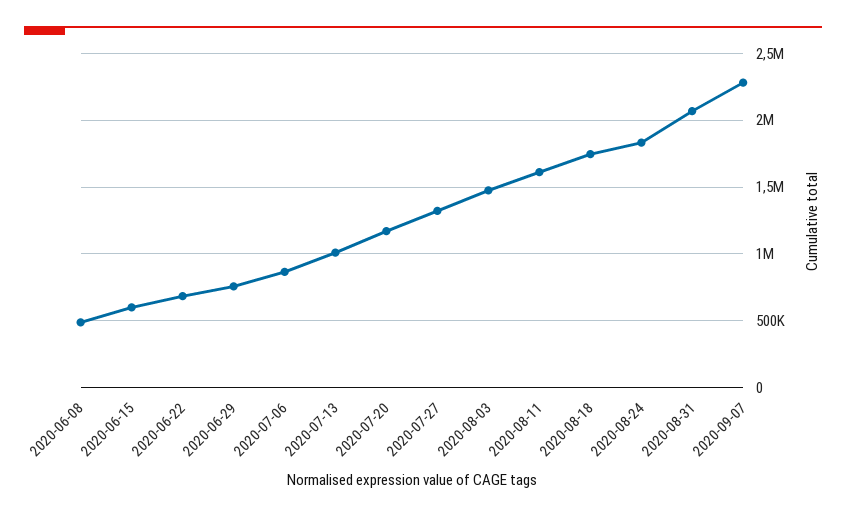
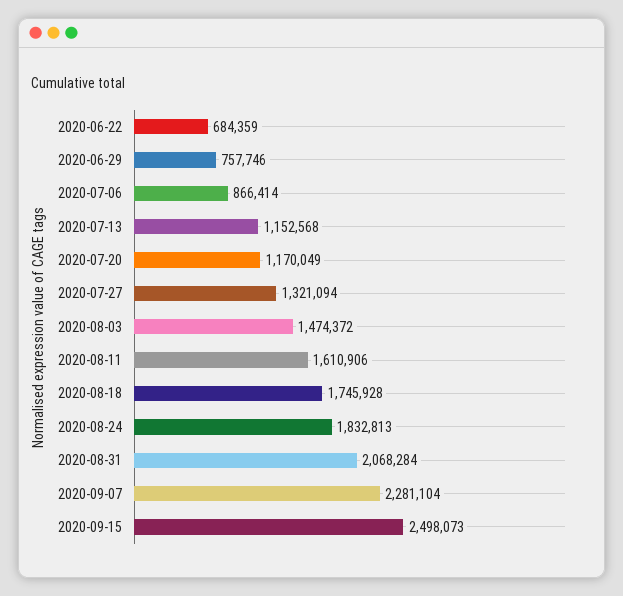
2020-06-08: 500000 -> none
2020-06-15: 600000 -> none
2020-07-13: 1000000 -> 1152568
2020-09-15: none -> 2498073

